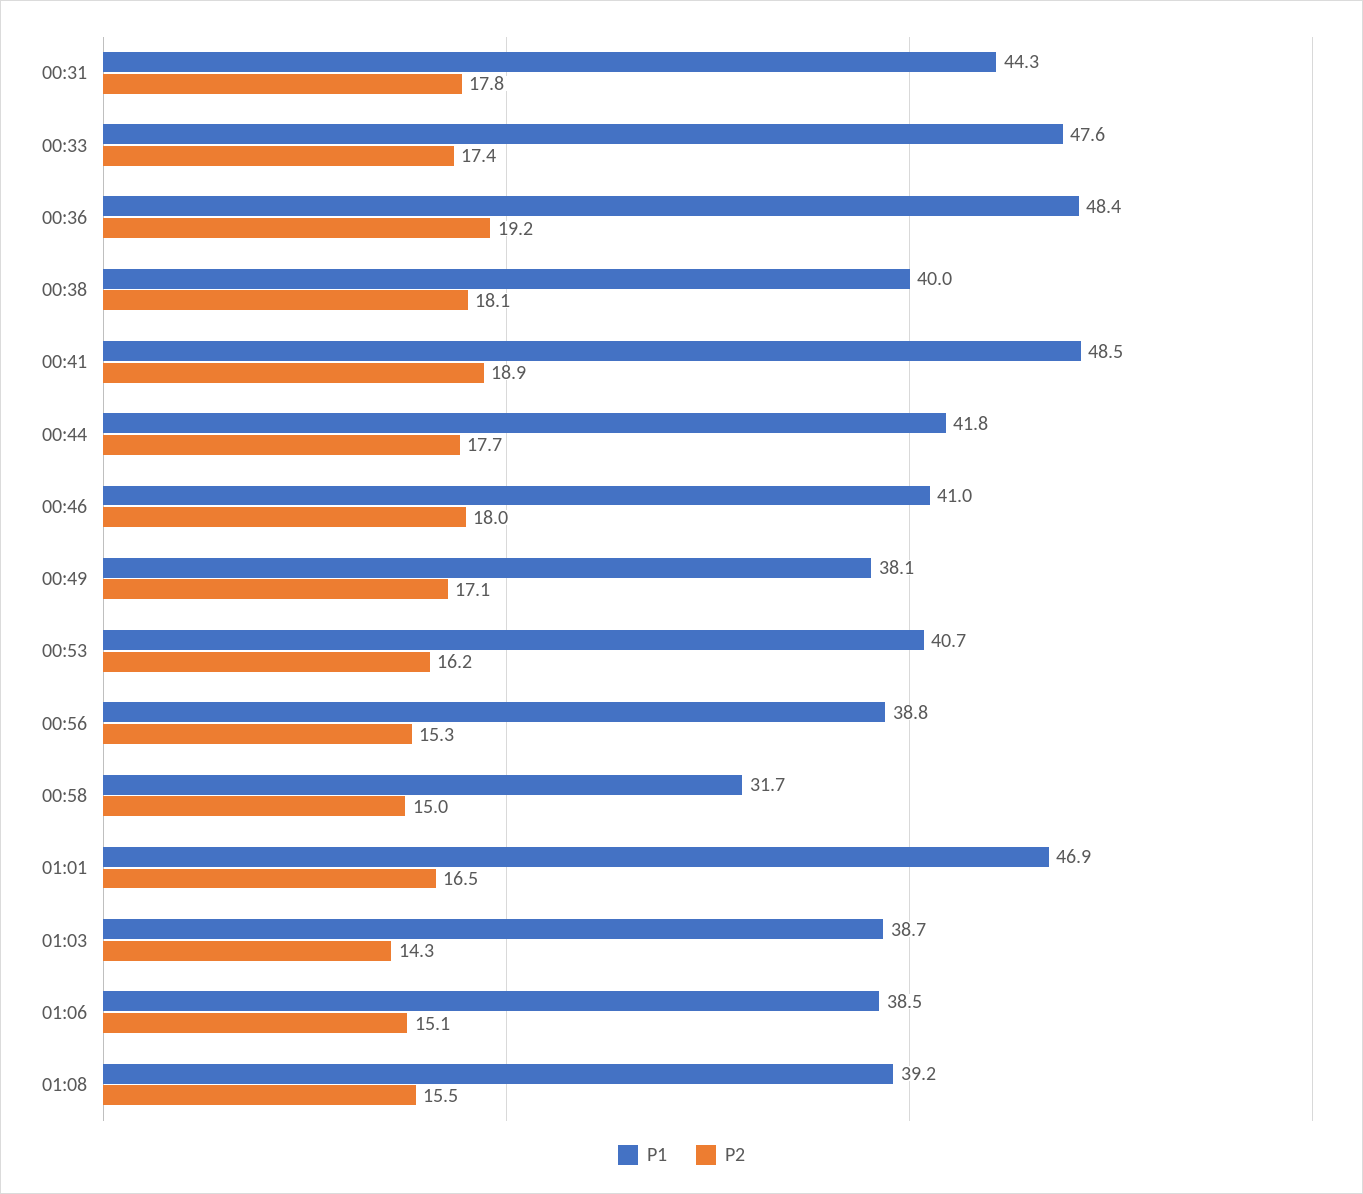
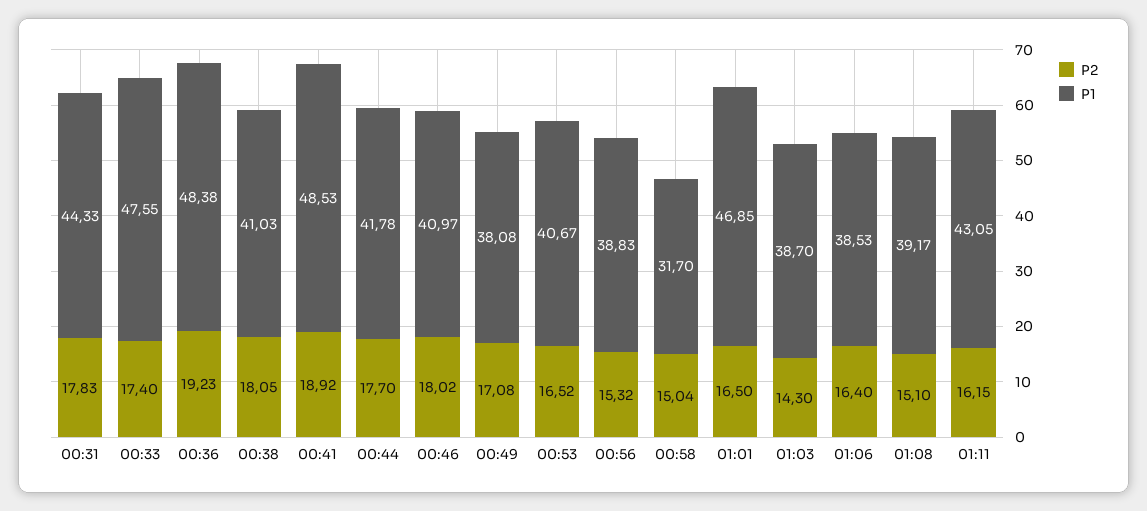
P1, 00:38: 40 -> 41.03
P2, 00:53: 16.2 -> 16.52
P2, 01:06: 15.1 -> 16.4
P2, 01:08: 15.5 -> 15.1
P2, 01:11: none -> 16.15
P1, 01:11: none -> 43.05

